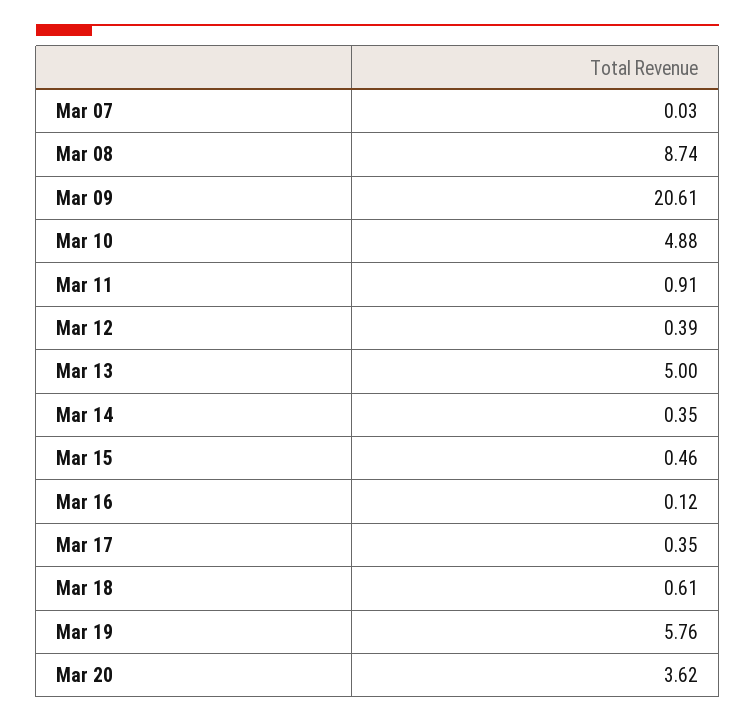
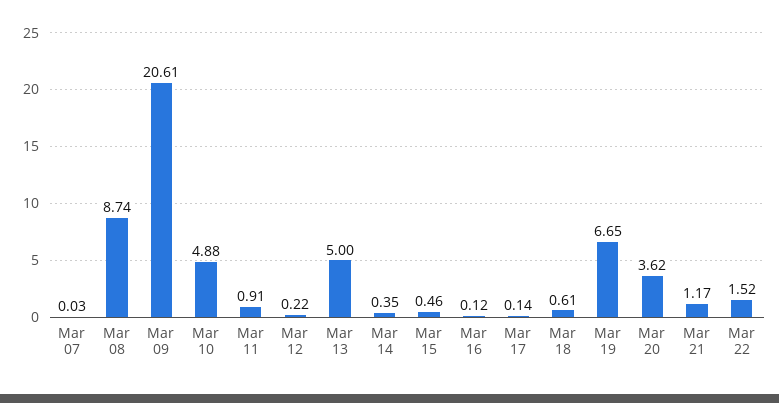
Mar 12: 0.39 -> 0.22
Mar 17: 0.35 -> 0.14
Mar 19: 5.76 -> 6.65
Mar 21: none -> 1.17
Mar 22: none -> 1.52

